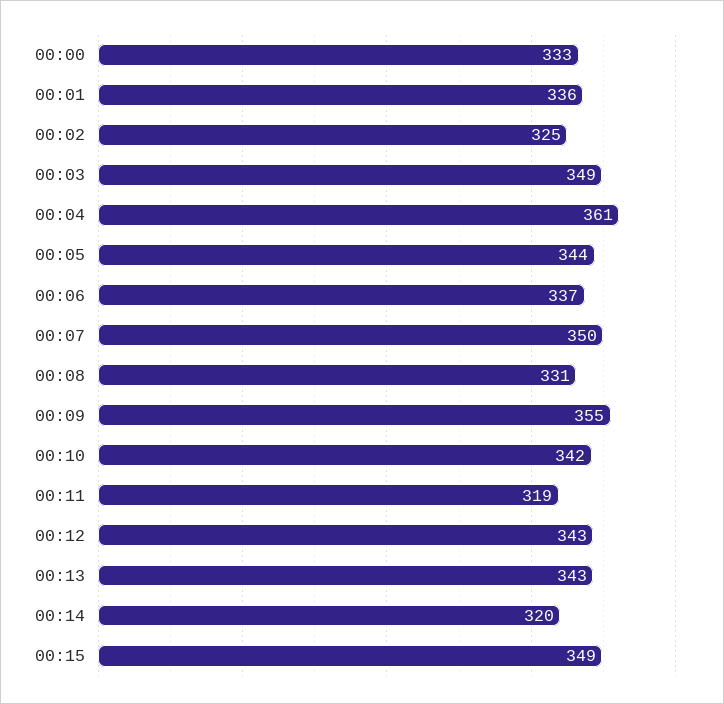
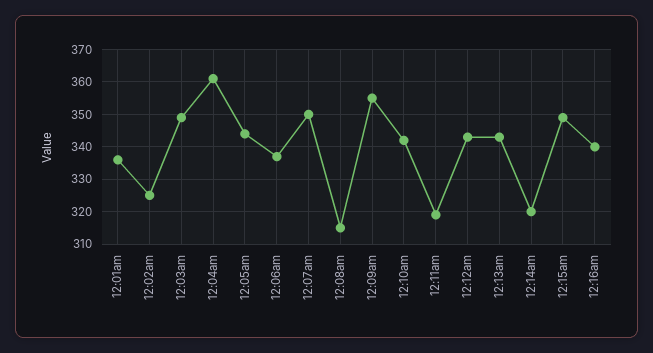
00:00: 333 -> none
00:08: 331 -> 315
12:16am: none -> 340

